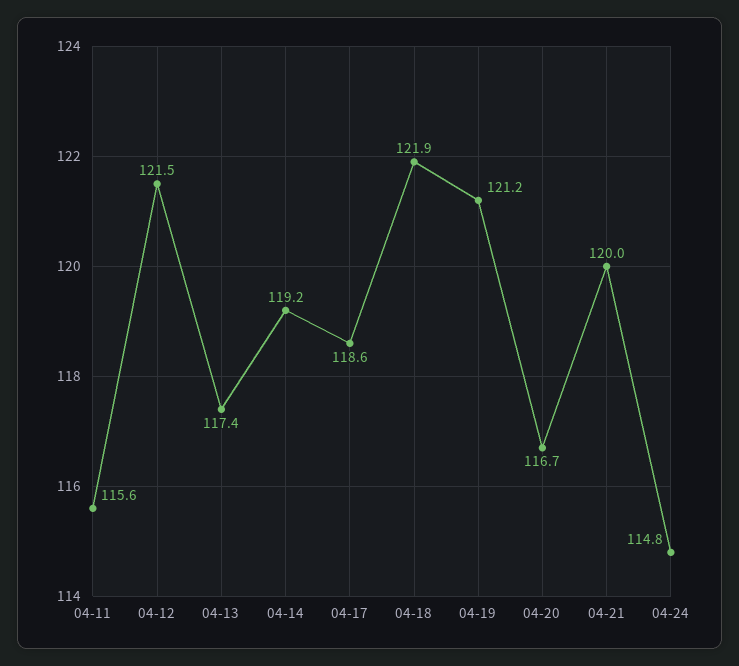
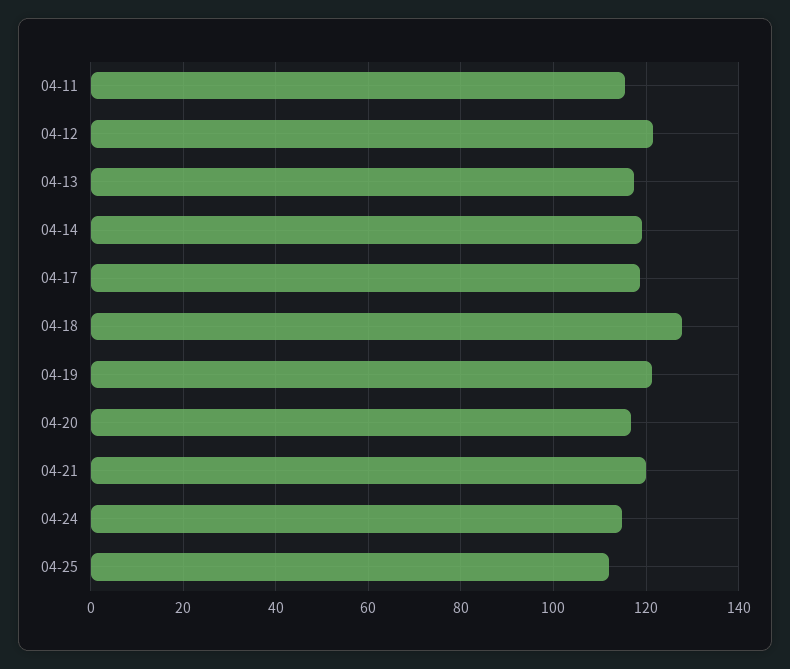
04-18: 121.9 -> 128
04-25: none -> 112

